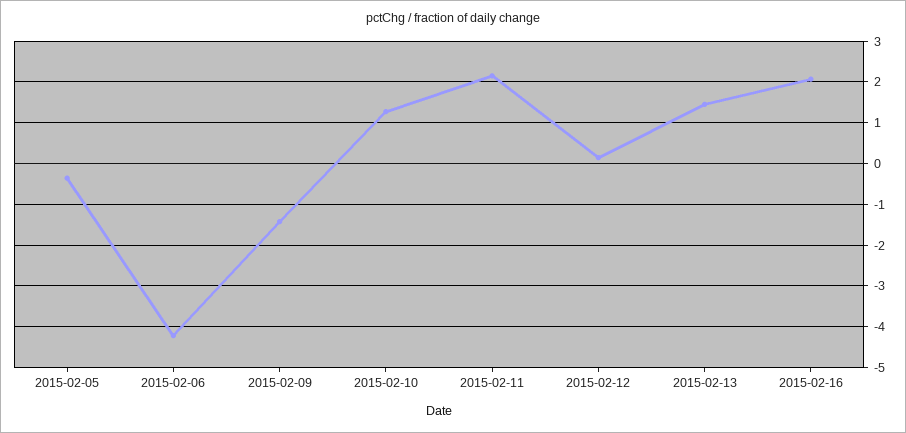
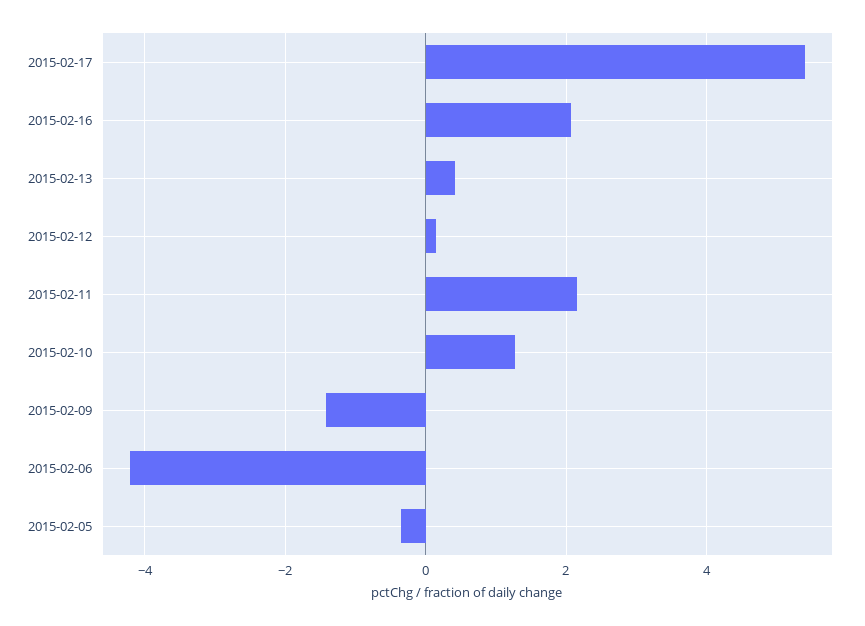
2015-02-13: 1.4 -> 0.4
2015-02-17: none -> 5.4

